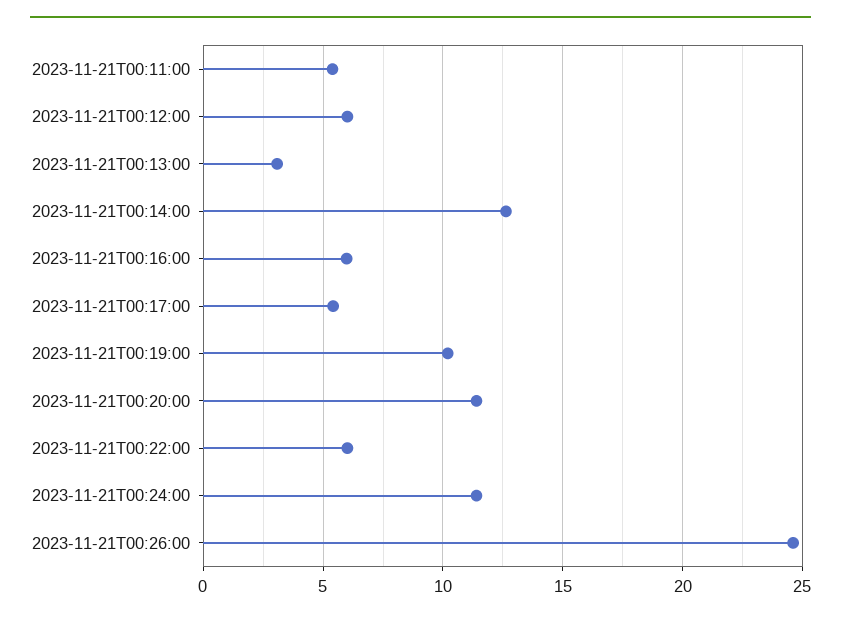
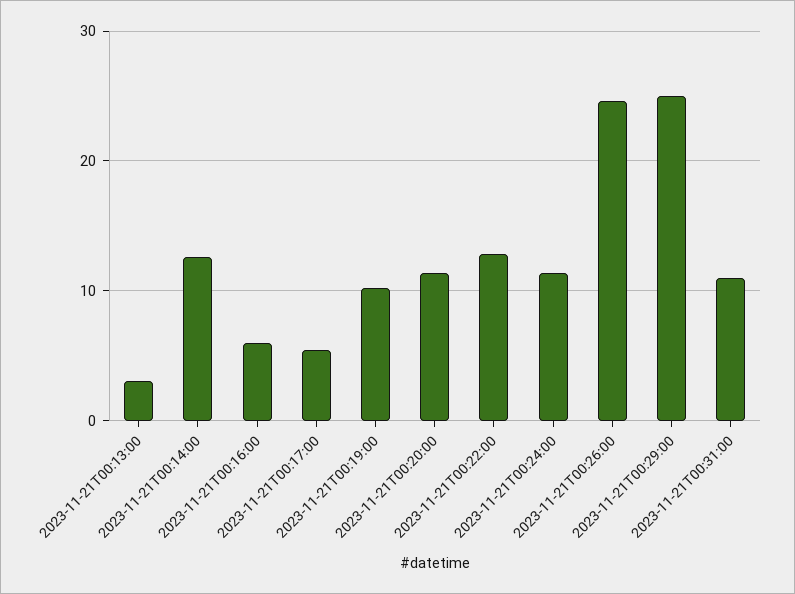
2023-11-21T00:11:00: 5.5 -> none
2023-11-21T00:12:00: 6 -> none
2023-11-21T00:22:00: 6 -> 13
2023-11-21T00:29:00: none -> 25
2023-11-21T00:31:00: none -> 11

